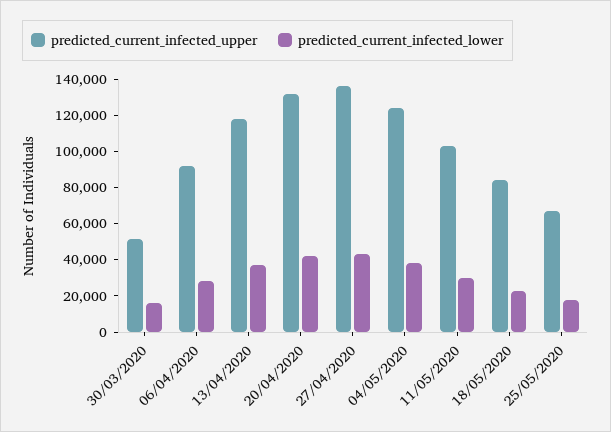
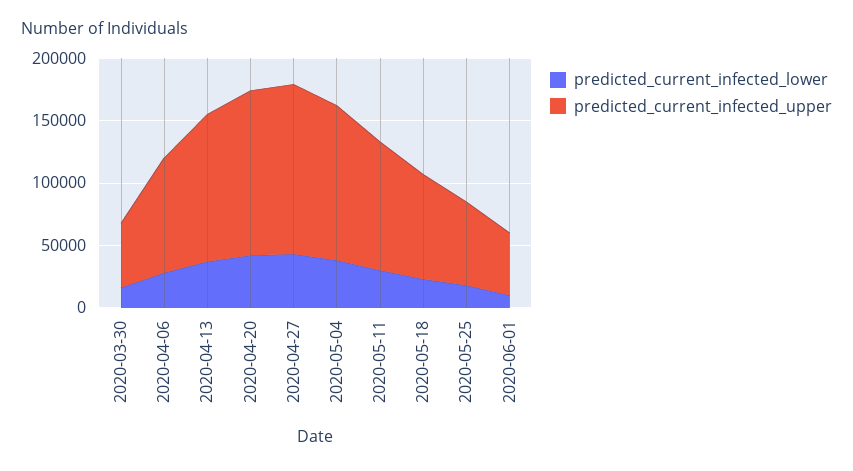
predicted_current_infected_lower, 2020-06-01: none -> 10000
predicted_current_infected_upper, 2020-06-01: none -> 50000

